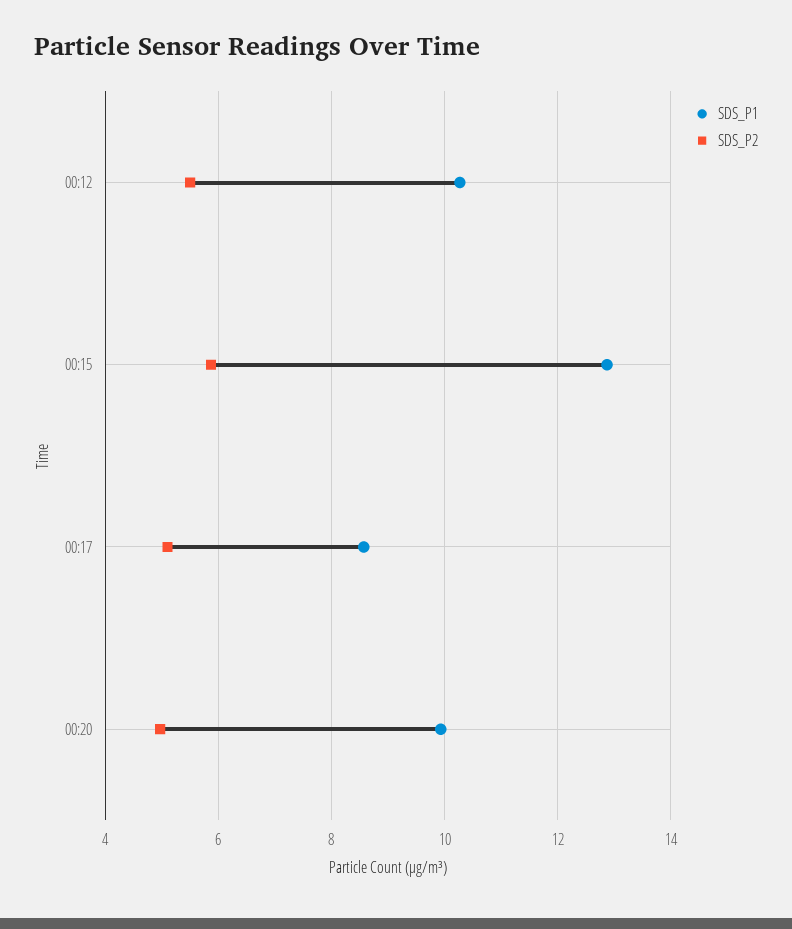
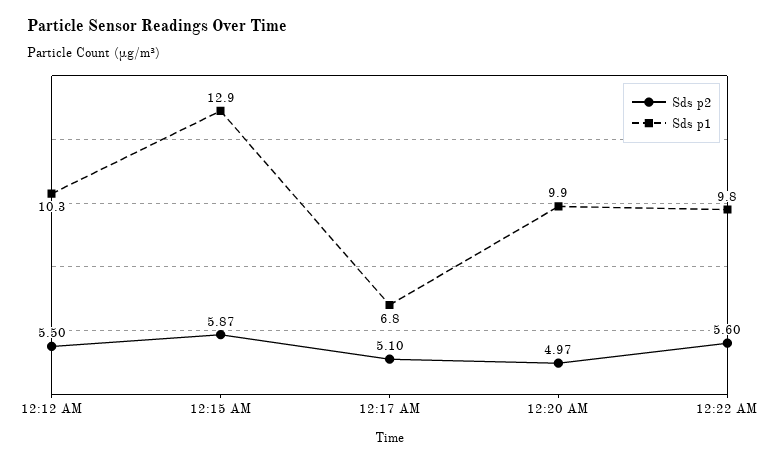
SDS_P1, 00:17: 8.6 -> 6.8
SDS_P2, 12:22 AM: none -> 5.6
SDS_P1, 12:22 AM: none -> 9.8

